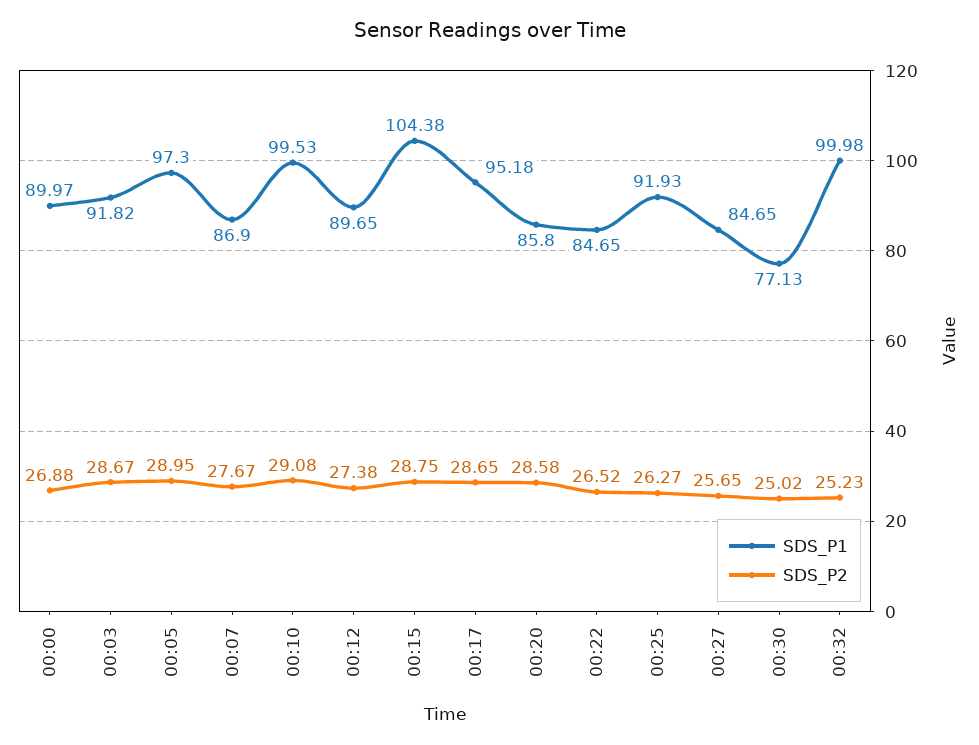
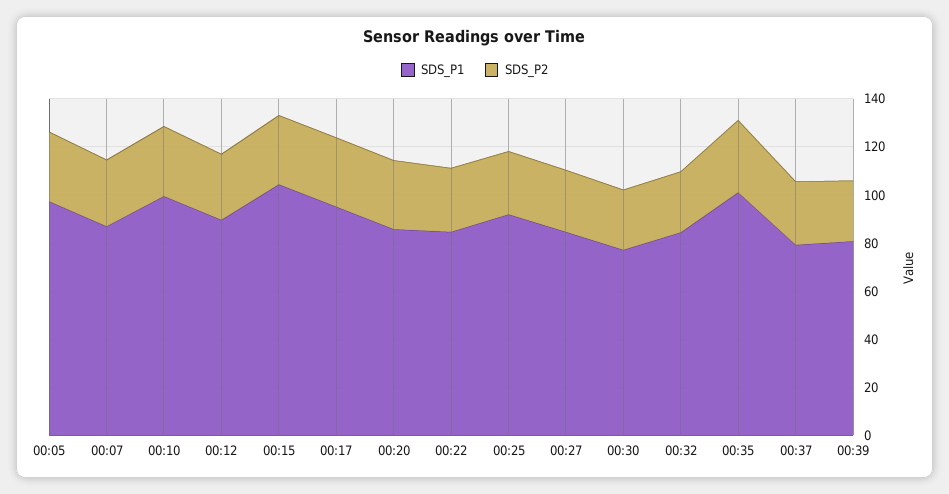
SDS_P1, 00:00: 89.97 -> none
SDS_P2, 00:00: 26.88 -> none
SDS_P1, 00:03: 91.82 -> none
SDS_P2, 00:03: 28.67 -> none
SDS_P1, 00:32: 99.98 -> 85
SDS_P1, 00:35: none -> 100
SDS_P2, 00:35: none -> 30
SDS_P1, 00:37: none -> 80
SDS_P2, 00:37: none -> 25
SDS_P1, 00:39: none -> 80
SDS_P2, 00:39: none -> 25

